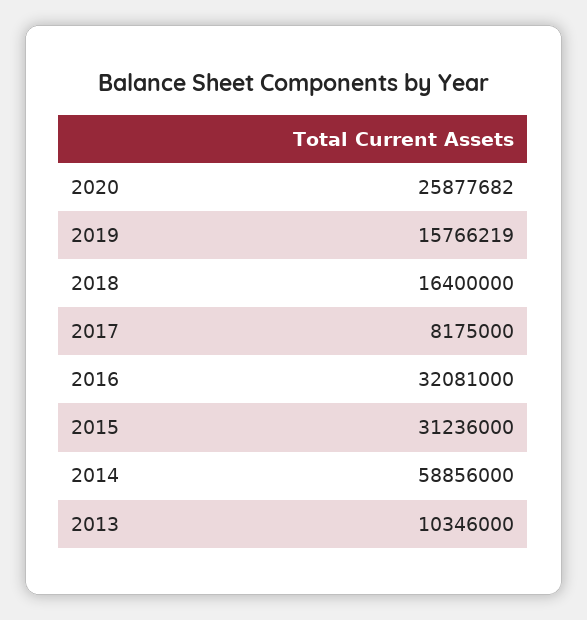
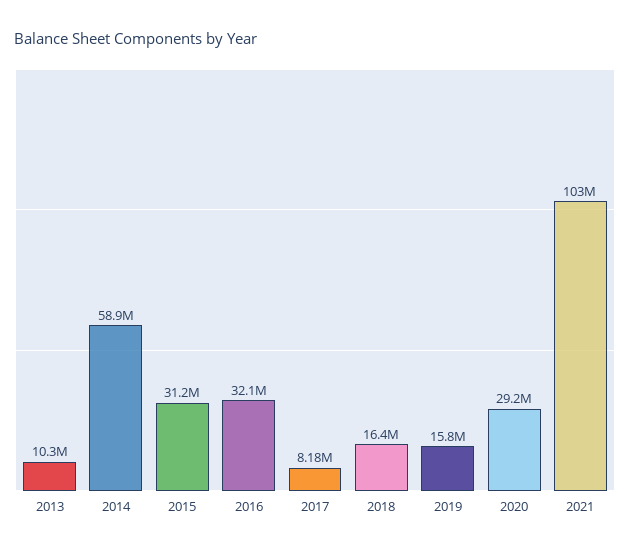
2020: 25877682 -> 29200000
2021: none -> 103000000

